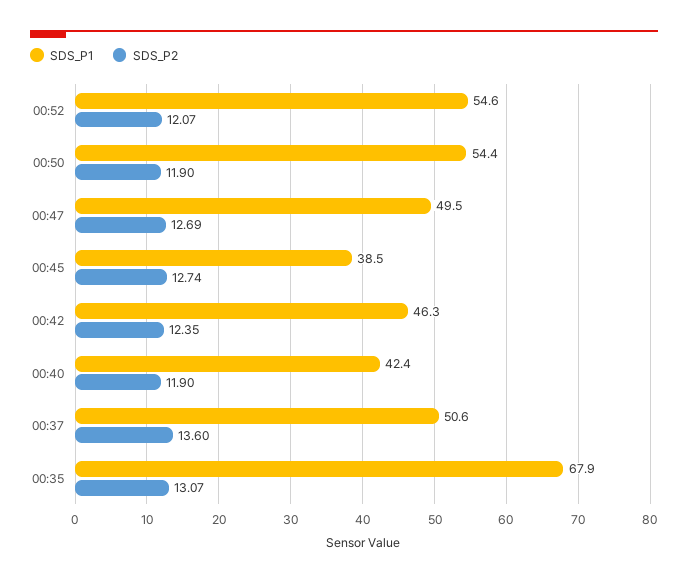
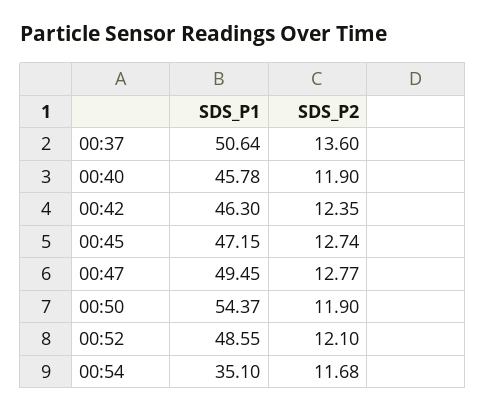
SDS_P1, 00:52: 54.6 -> 48.55
SDS_P2, 00:52: 12.07 -> 12.1
SDS_P2, 00:47: 12.69 -> 12.77
SDS_P1, 00:45: 38.5 -> 47.15
SDS_P1, 00:40: 42.4 -> 45.78
SDS_P1, 00:35: 67.9 -> none
SDS_P2, 00:35: 13.07 -> none
SDS_P1, 00:54: none -> 35.1
SDS_P2, 00:54: none -> 11.68

